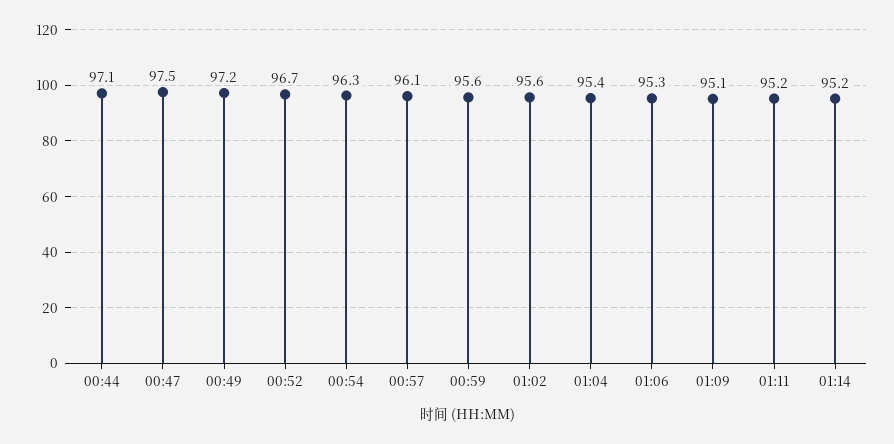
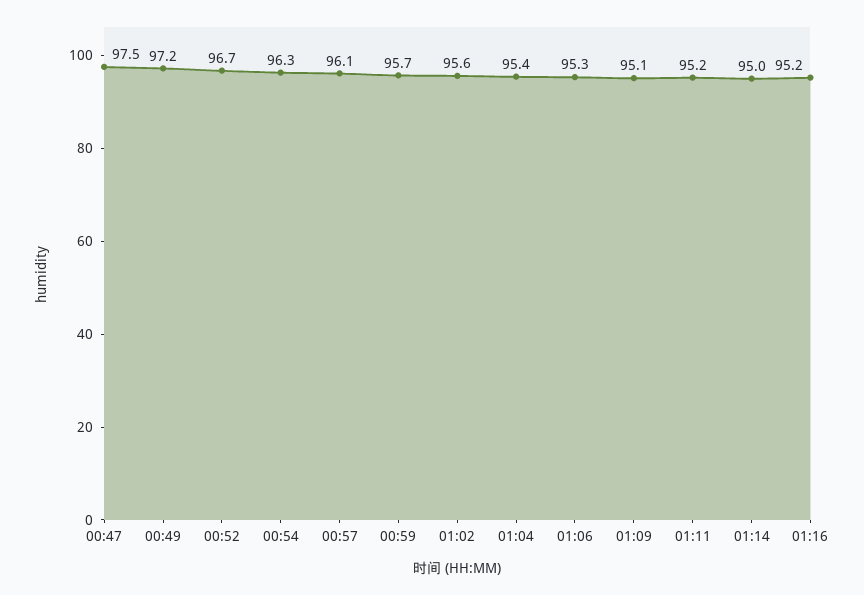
00:44: 97.1 -> none
00:59: 95.6 -> 95.7
01:14: 95.2 -> 95
01:16: none -> 95.2

